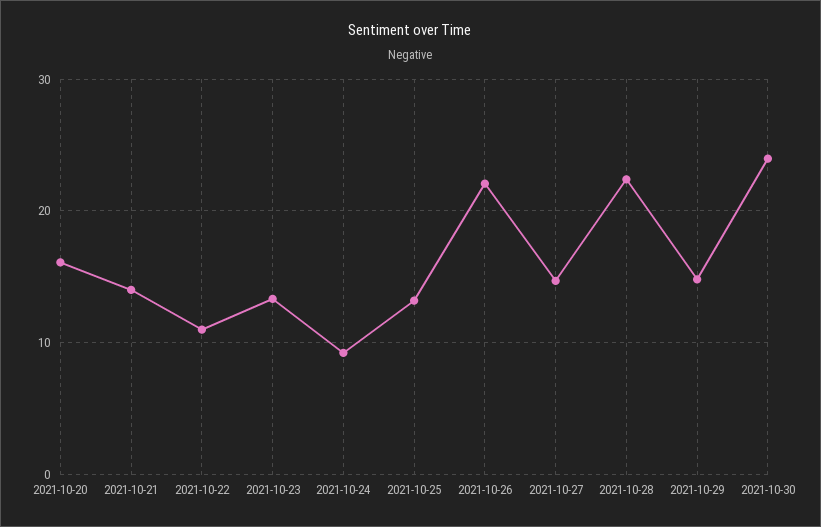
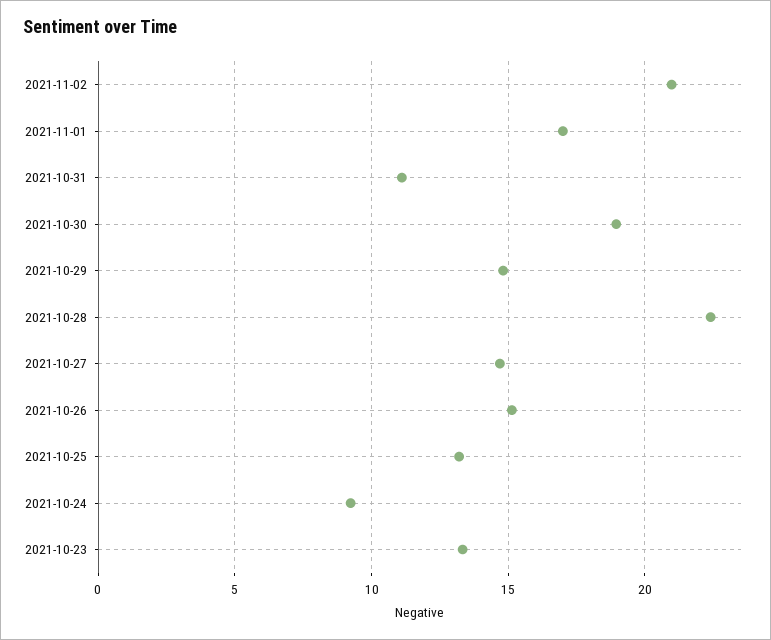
2021-10-20: 16 -> none
2021-10-21: 14 -> none
2021-10-22: 11 -> none
2021-10-26: 22 -> 15
2021-10-30: 24 -> 19
2021-11-02: none -> 21
2021-11-01: none -> 17
2021-10-31: none -> 11

